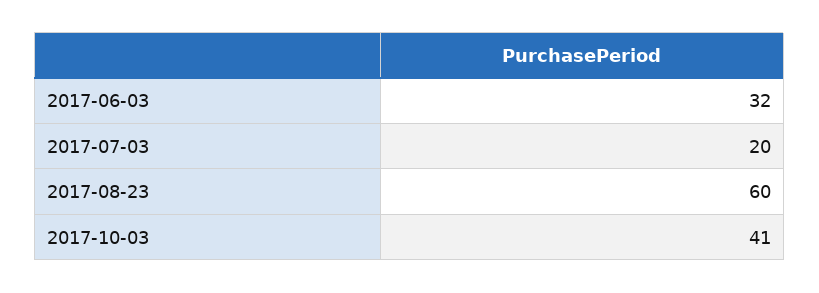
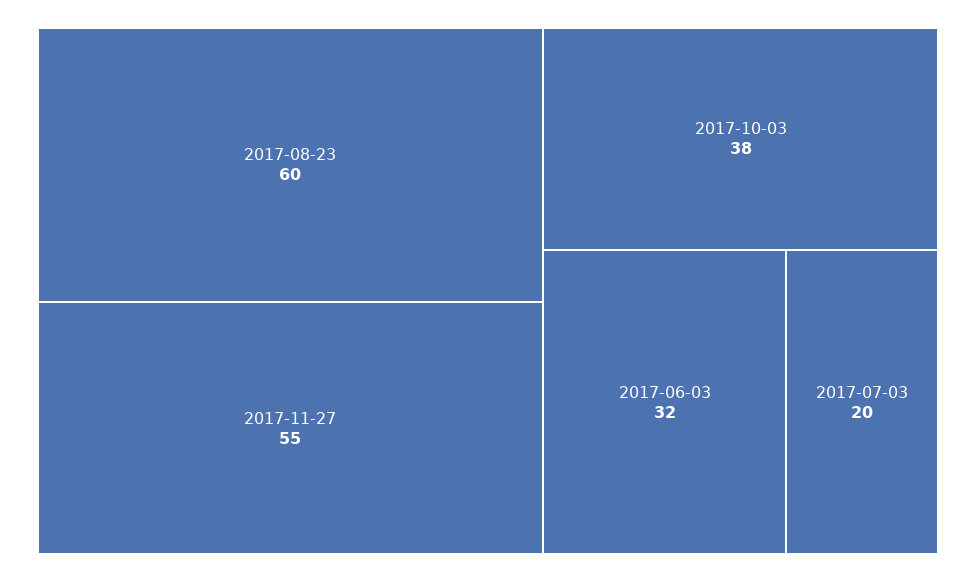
2017-10-03: 41 -> 38
2017-11-27: none -> 55

